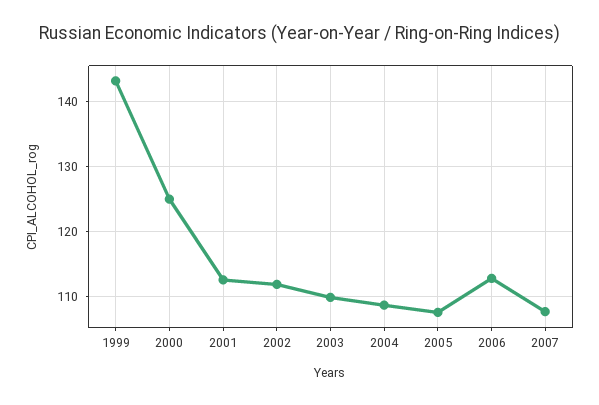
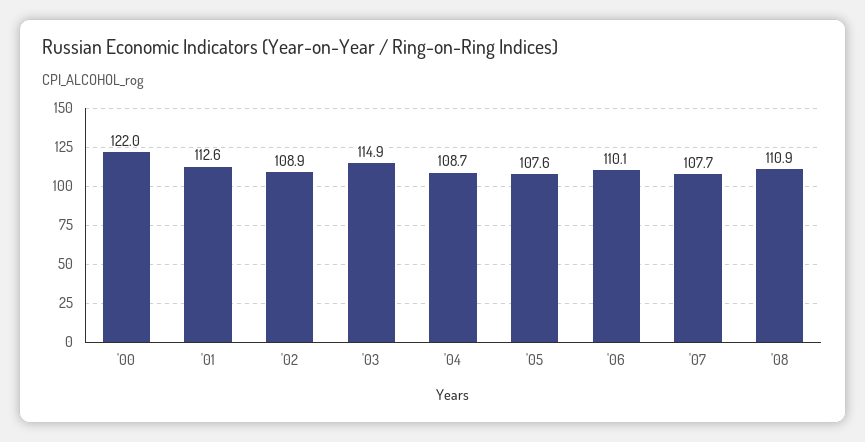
1999: 143 -> none
2000: 125 -> 122
2002: 112 -> 108.9
2003: 110 -> 114.9
2006: 113 -> 110.1
'08: none -> 110.9

